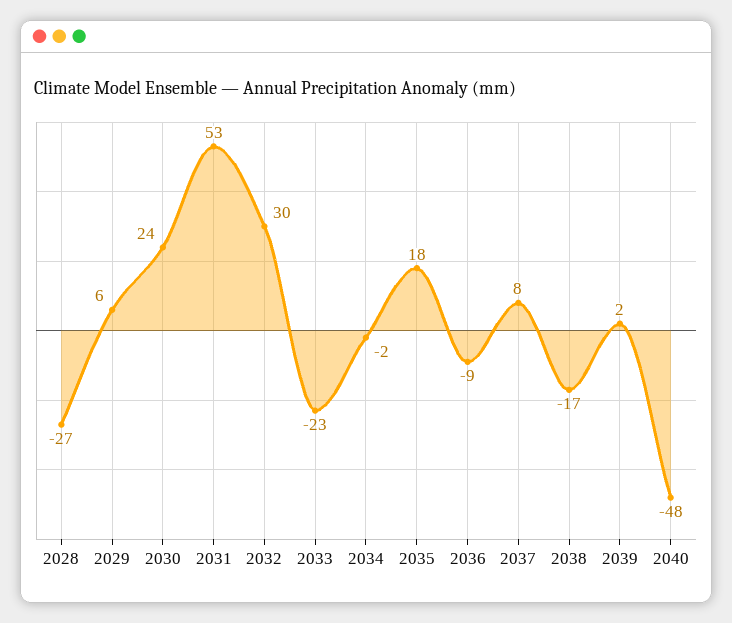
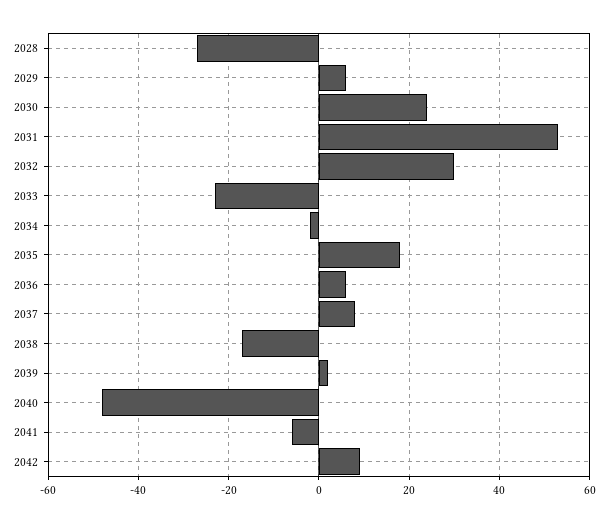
2036: -9 -> 5
2041: none -> -5
2042: none -> 10

